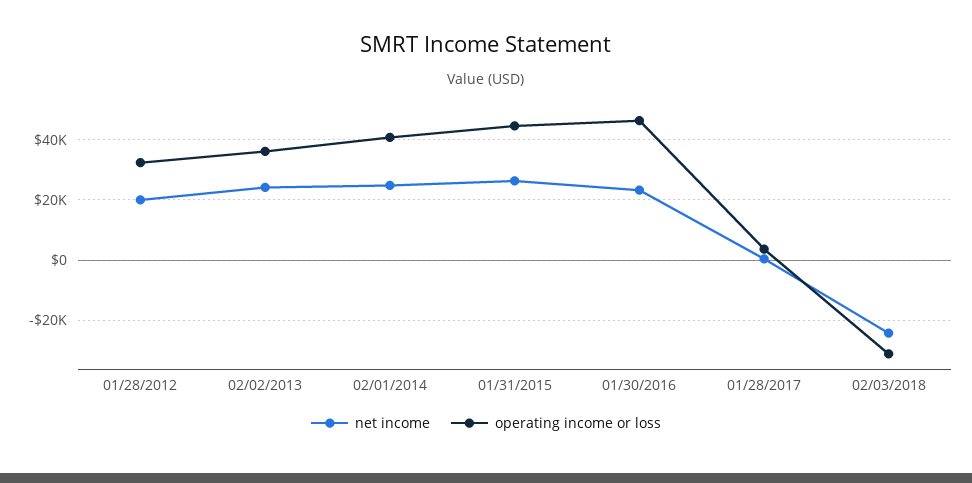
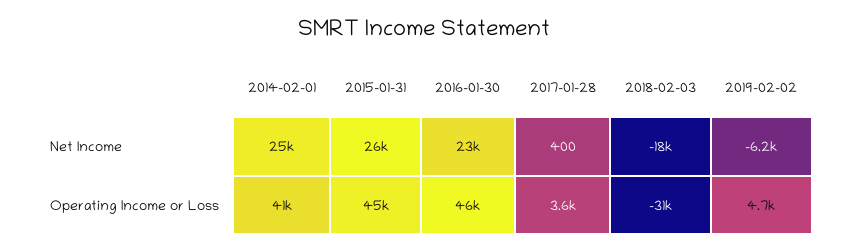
net income, 01/28/2012: 20000 -> none
operating income or loss, 01/28/2012: 32000 -> none
net income, 02/02/2013: 24000 -> none
operating income or loss, 02/02/2013: 36000 -> none
net income, 02/03/2018: -24000 -> -18000
net income, 2019-02-02: none -> -6200
operating income or loss, 2019-02-02: none -> 4700

